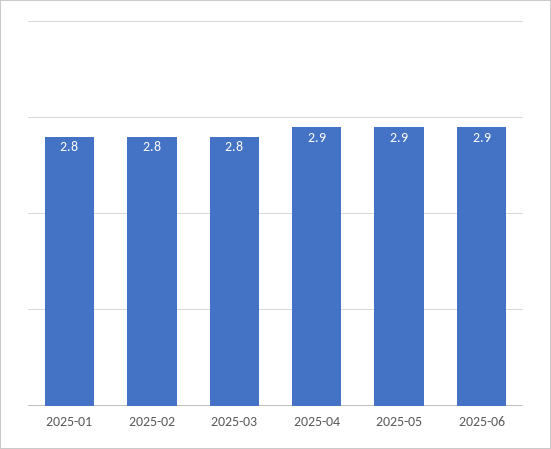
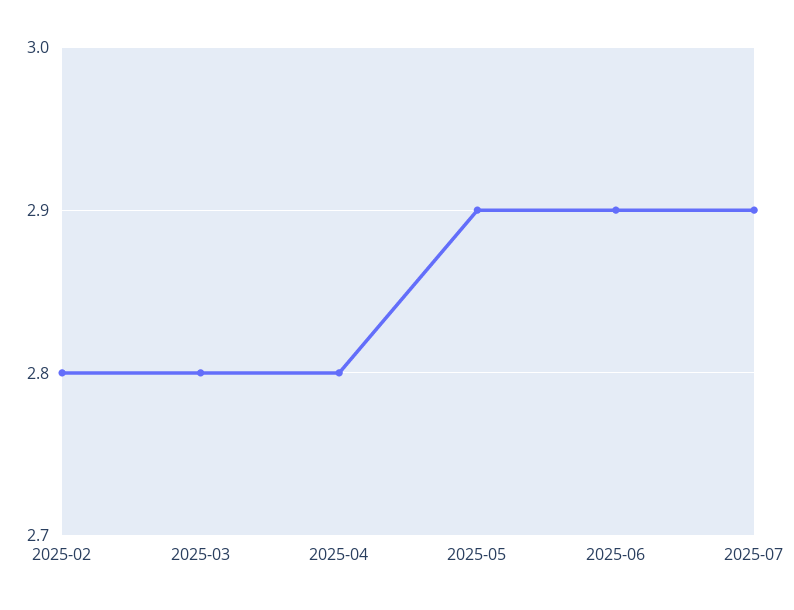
2025-01: 2.8 -> none
2025-04: 2.9 -> 2.8
2025-07: none -> 2.9

